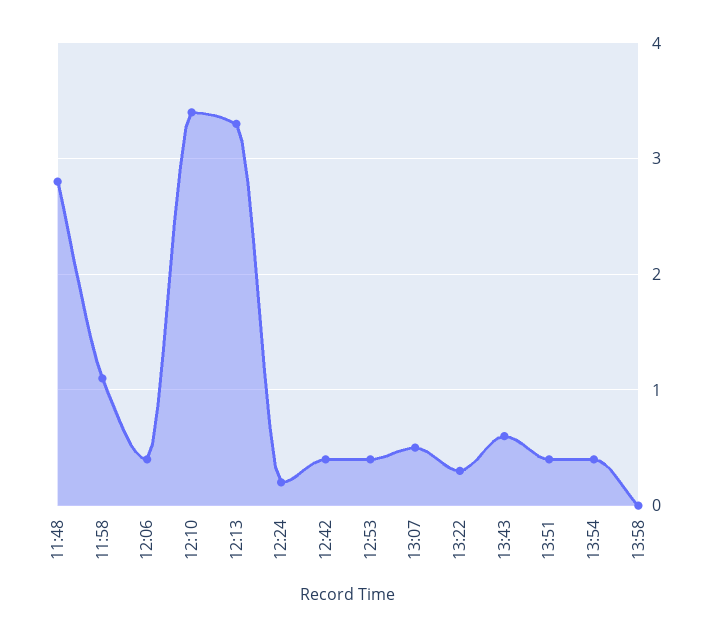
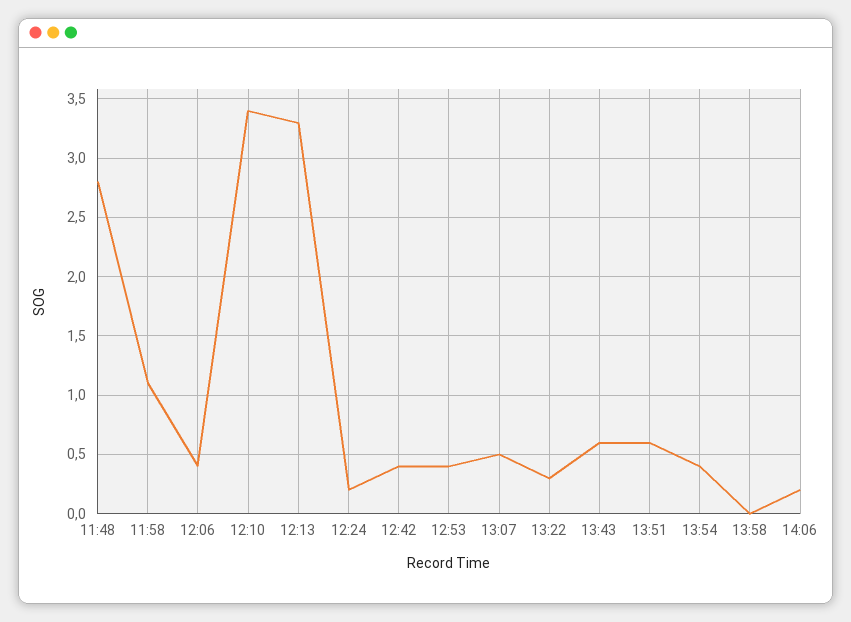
13:51: 0.4 -> 0.6
14:06: none -> 0.2

